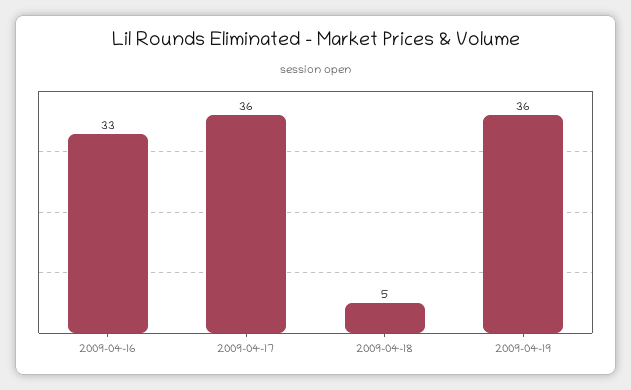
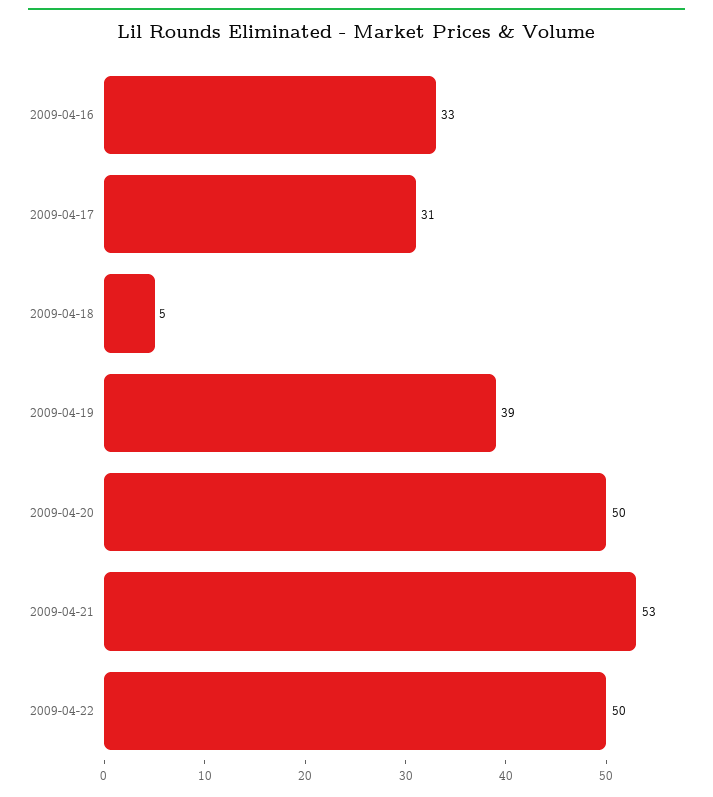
2009-04-17: 36 -> 31
2009-04-19: 36 -> 39
2009-04-20: none -> 50
2009-04-21: none -> 53
2009-04-22: none -> 50

